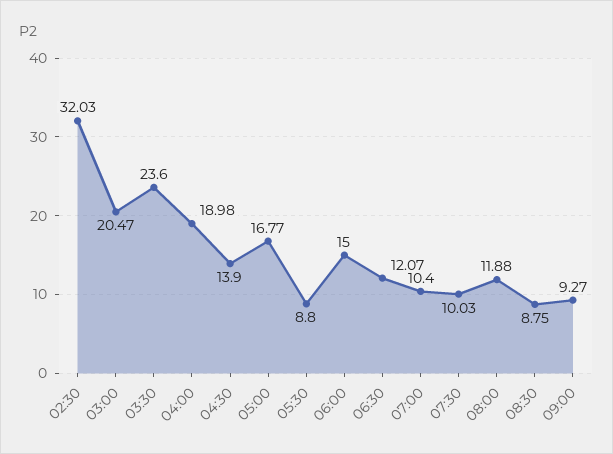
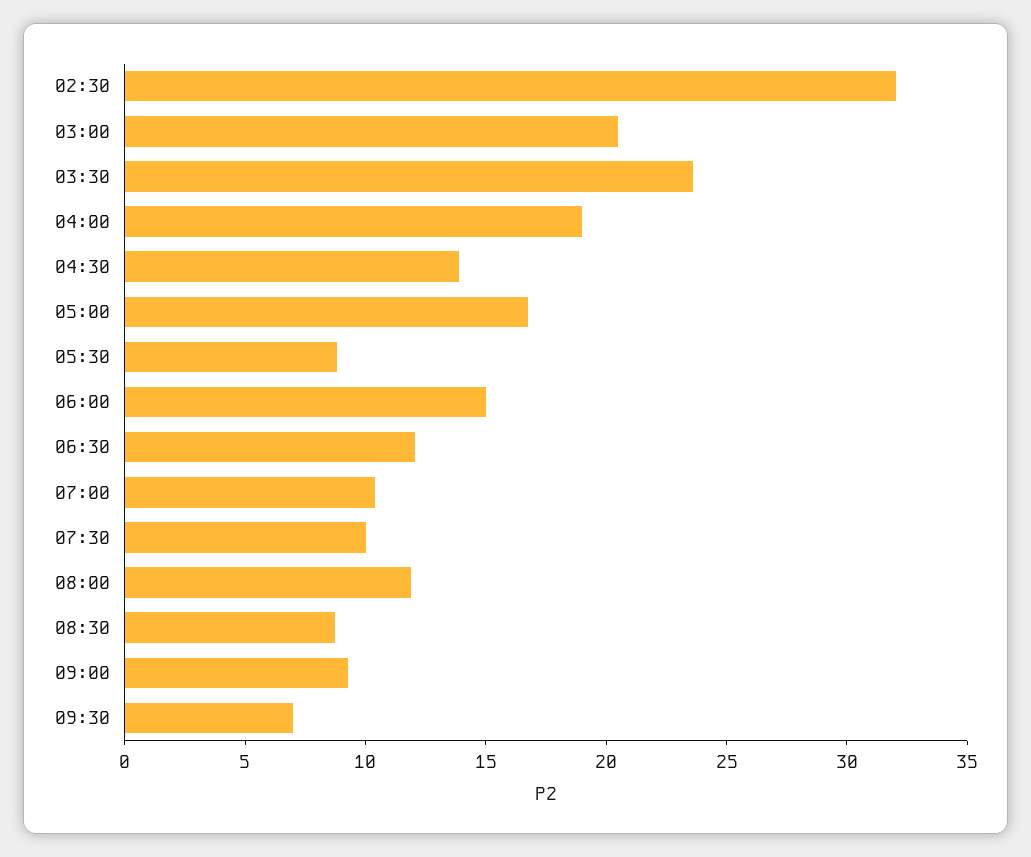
09:30: none -> 7

